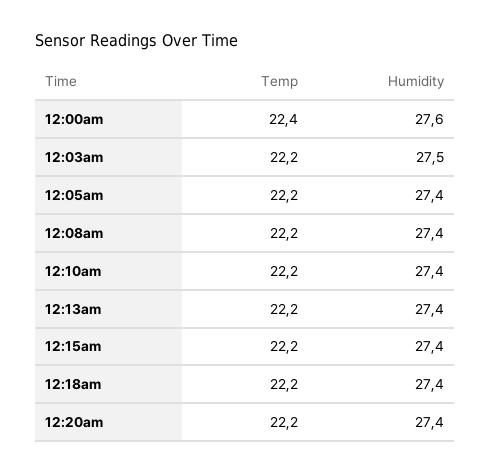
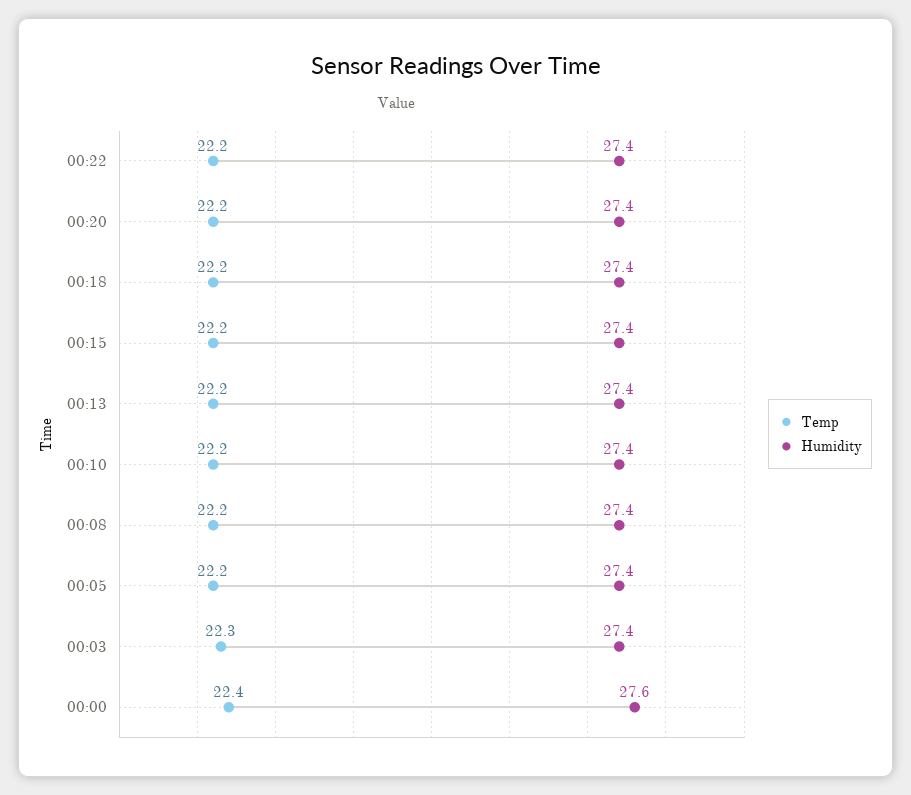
Temp, 12:03am: 22.2 -> 22.3
Humidity, 12:03am: 27.5 -> 27.4
Temp, 00:22: none -> 22.2
Humidity, 00:22: none -> 27.4

